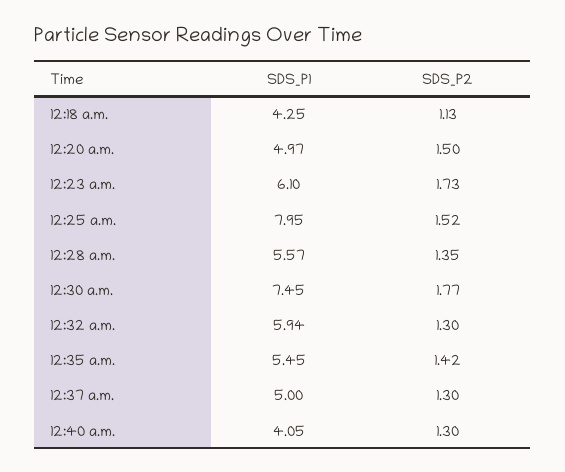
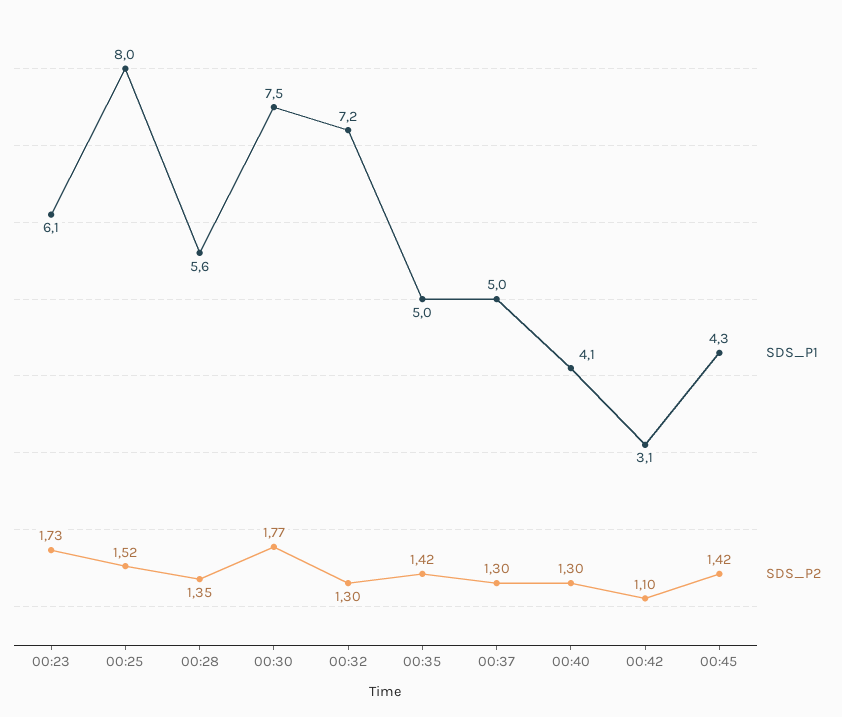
SDS_P1, 12:18 a.m.: 4.25 -> none
SDS_P2, 12:18 a.m.: 1.13 -> none
SDS_P1, 12:20 a.m.: 4.97 -> none
SDS_P2, 12:20 a.m.: 1.5 -> none
SDS_P1, 12:32 a.m.: 5.94 -> 7.2
SDS_P1, 12:35 a.m.: 5.45 -> 5
SDS_P1, 00:42: none -> 3.1
SDS_P2, 00:42: none -> 1.1
SDS_P1, 00:45: none -> 4.3
SDS_P2, 00:45: none -> 1.42

